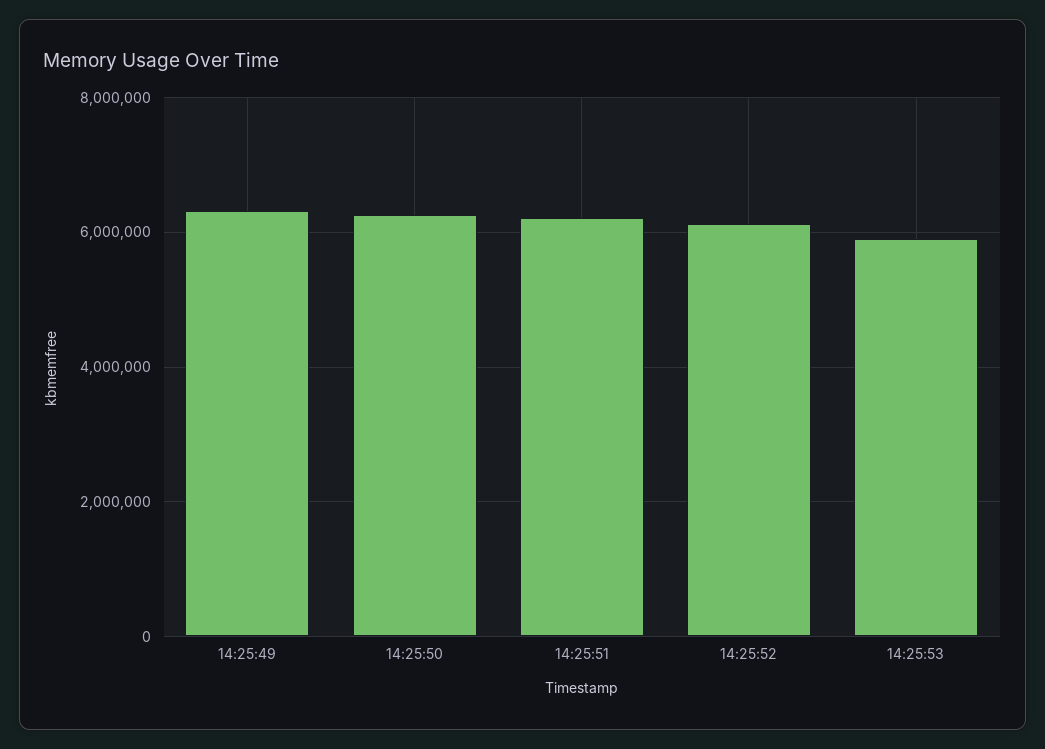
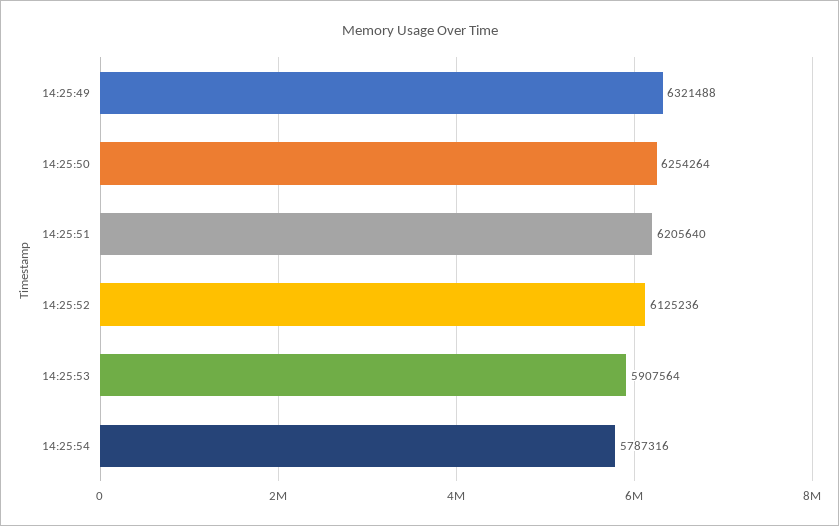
14:25:54: none -> 5787316

